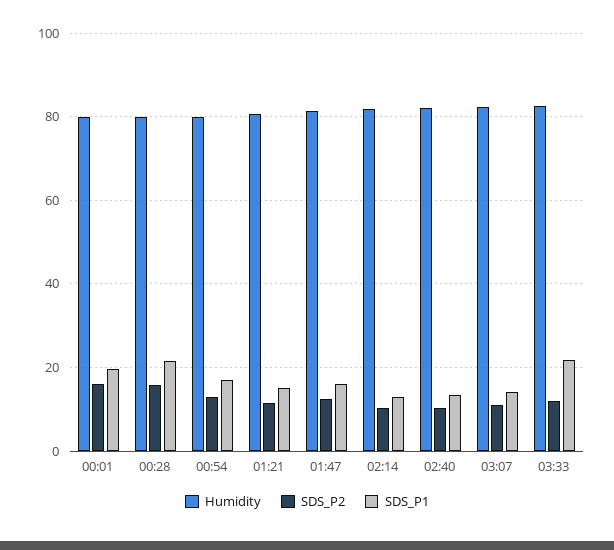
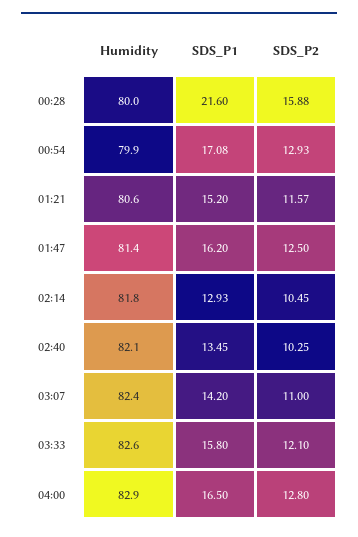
Humidity, 00:01: 80 -> none
SDS_P2, 00:01: 16 -> none
SDS_P1, 00:01: 20 -> none
SDS_P1, 03:33: 22 -> 15.8
Humidity, 04:00: none -> 82.9
SDS_P1, 04:00: none -> 16.5
SDS_P2, 04:00: none -> 12.8

